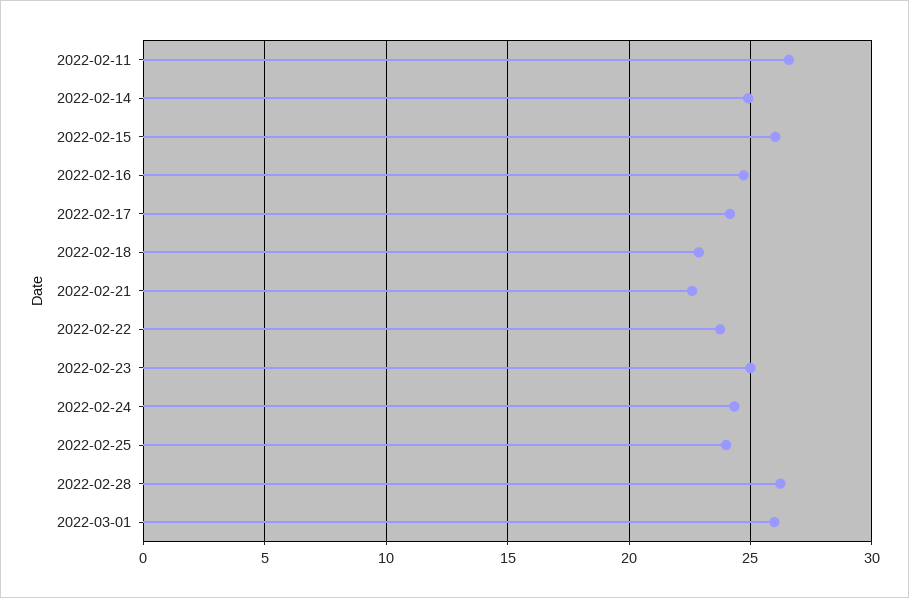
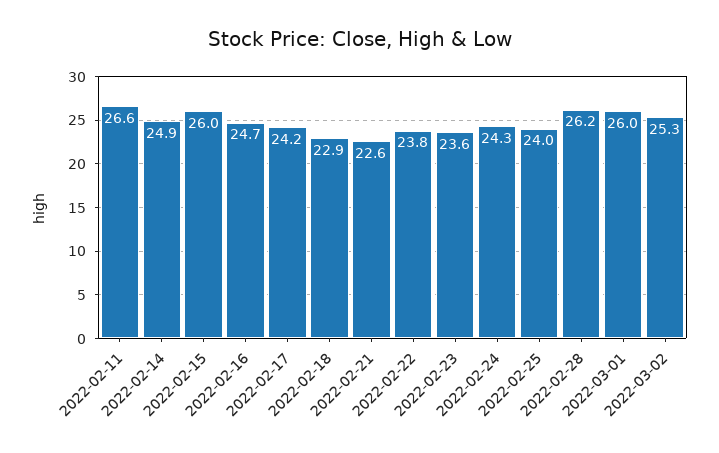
2022-02-23: 25 -> 23.6
2022-03-02: none -> 25.3

